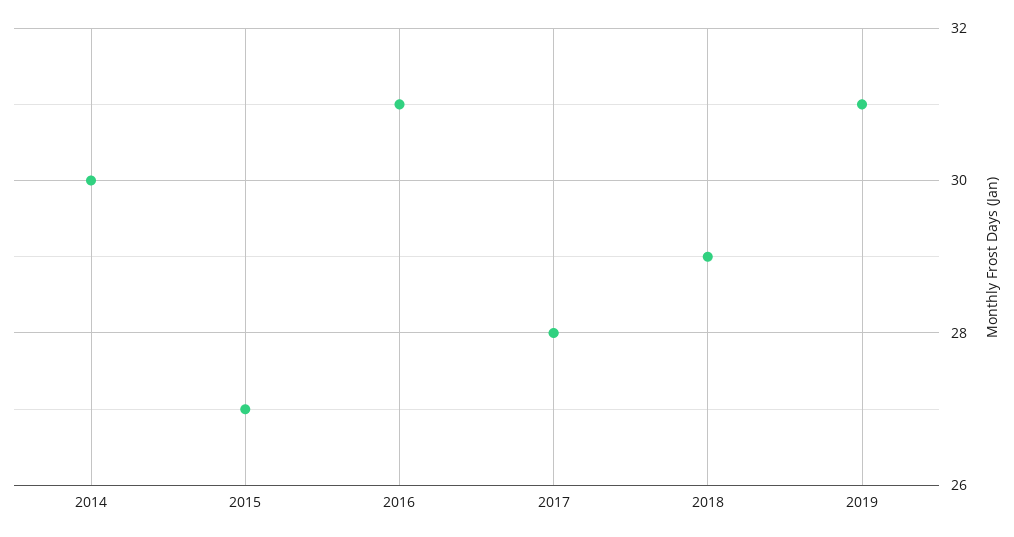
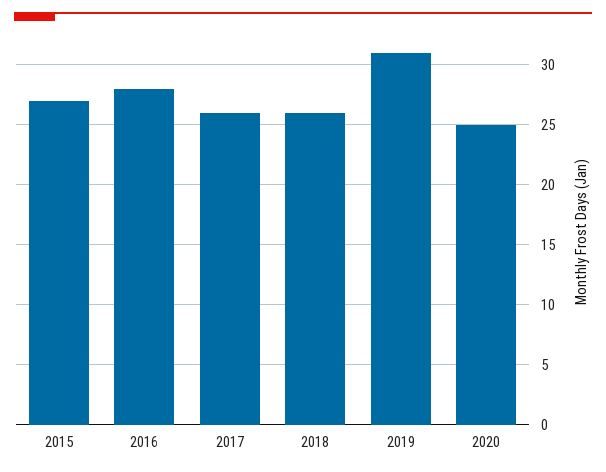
2014: 30 -> none
2016: 31 -> 28
2017: 28 -> 26
2018: 29 -> 26
2020: none -> 25

